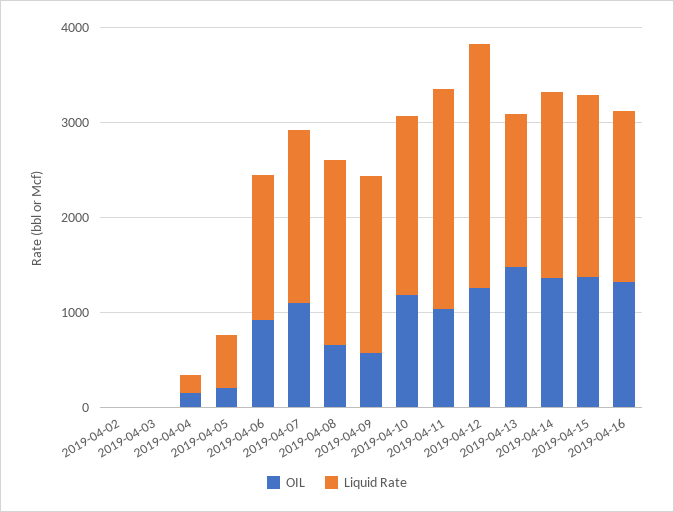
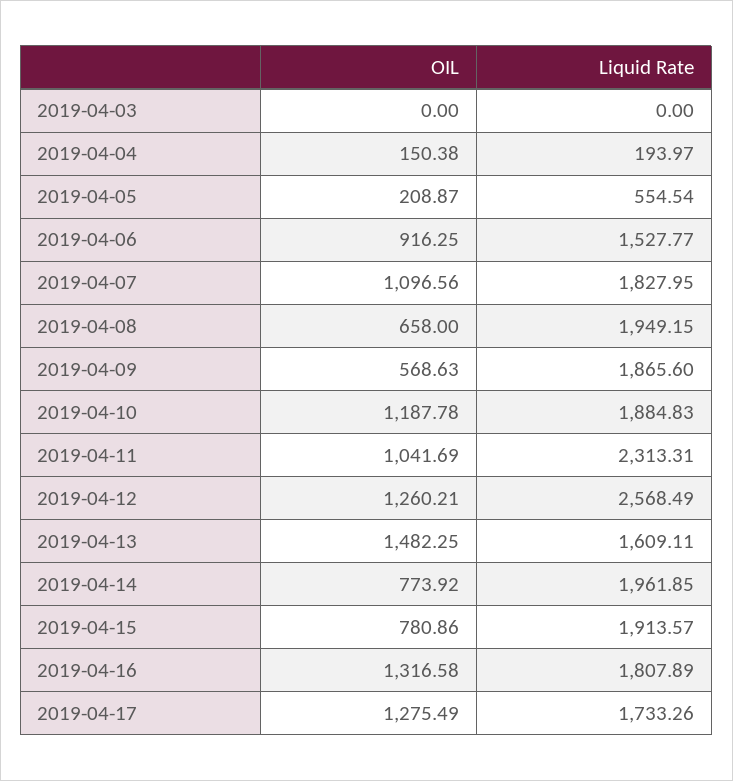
OIL, 2019-04-02: 0 -> none
Liquid Rate, 2019-04-02: 0 -> none
OIL, 2019-04-14: 1400 -> 773.92
OIL, 2019-04-15: 1400 -> 780.86
OIL, 2019-04-17: none -> 1275.49
Liquid Rate, 2019-04-17: none -> 1733.26

